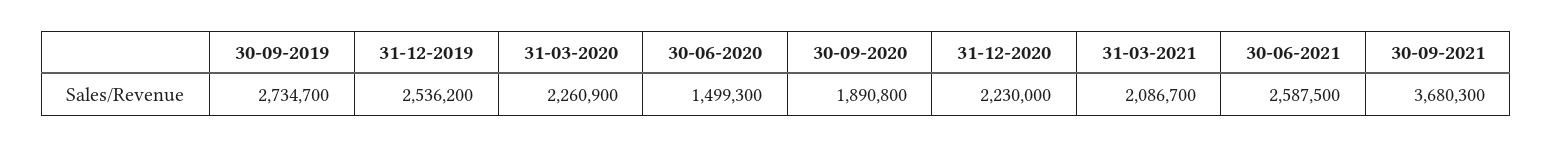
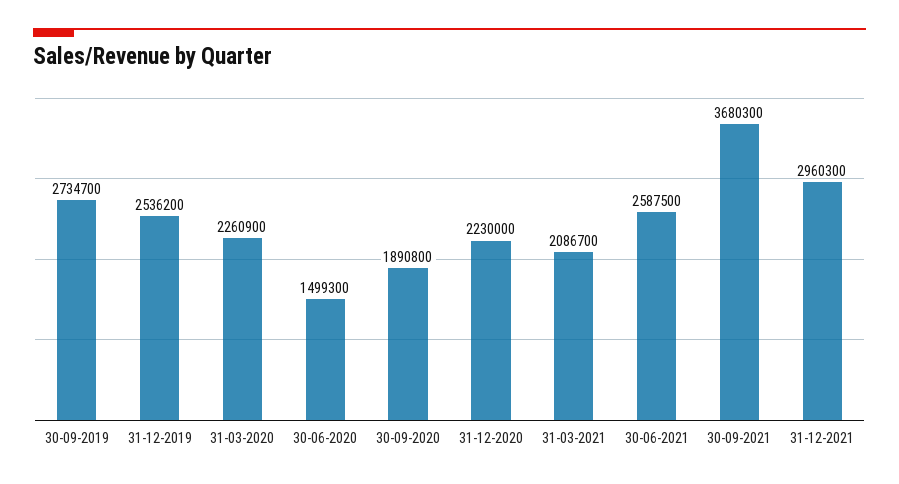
31-12-2021: none -> 2960300

